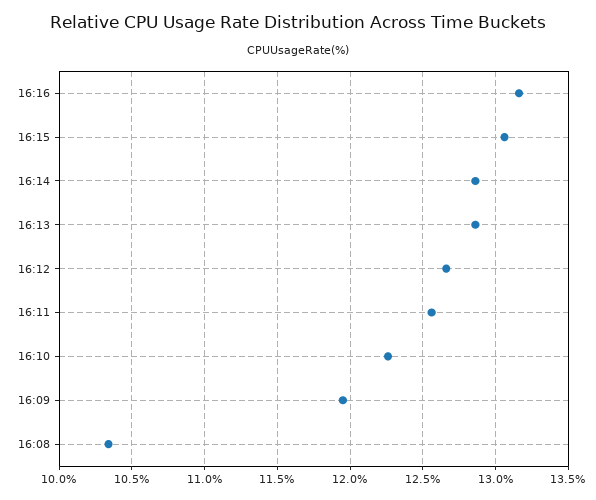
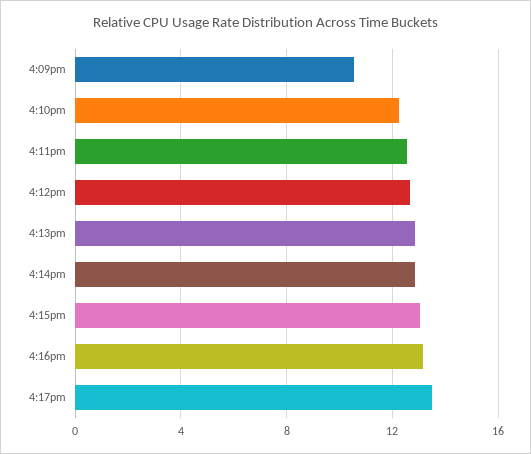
16:09: 11.95 -> 10.5
16:08: 10.35 -> none
4:17pm: none -> 13.5

